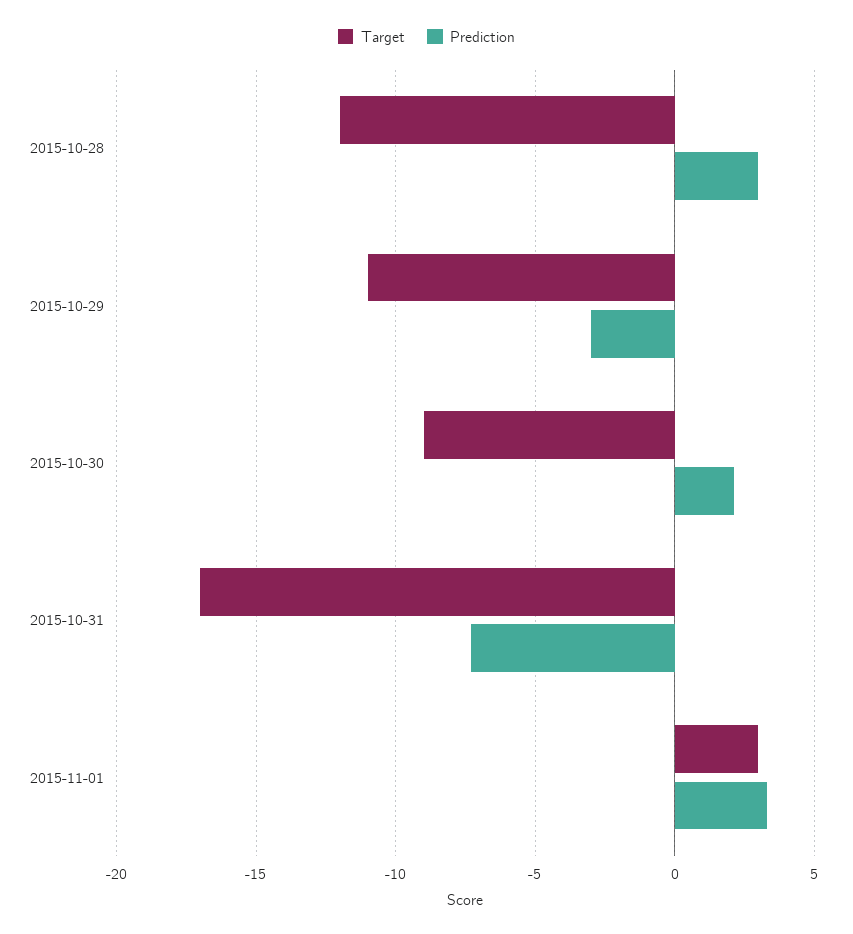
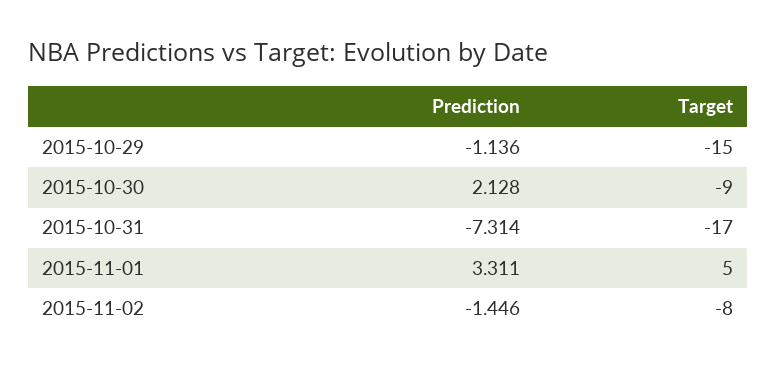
Target, 2015-10-28: -12 -> none
Prediction, 2015-10-28: 3 -> none
Target, 2015-10-29: -11 -> -15
Prediction, 2015-10-29: -3 -> -1.136
Target, 2015-11-01: 3 -> 5
Prediction, 2015-11-02: none -> -1.446
Target, 2015-11-02: none -> -8

